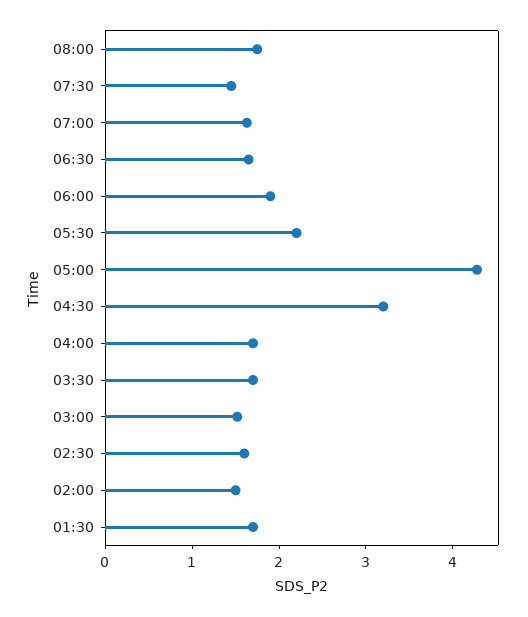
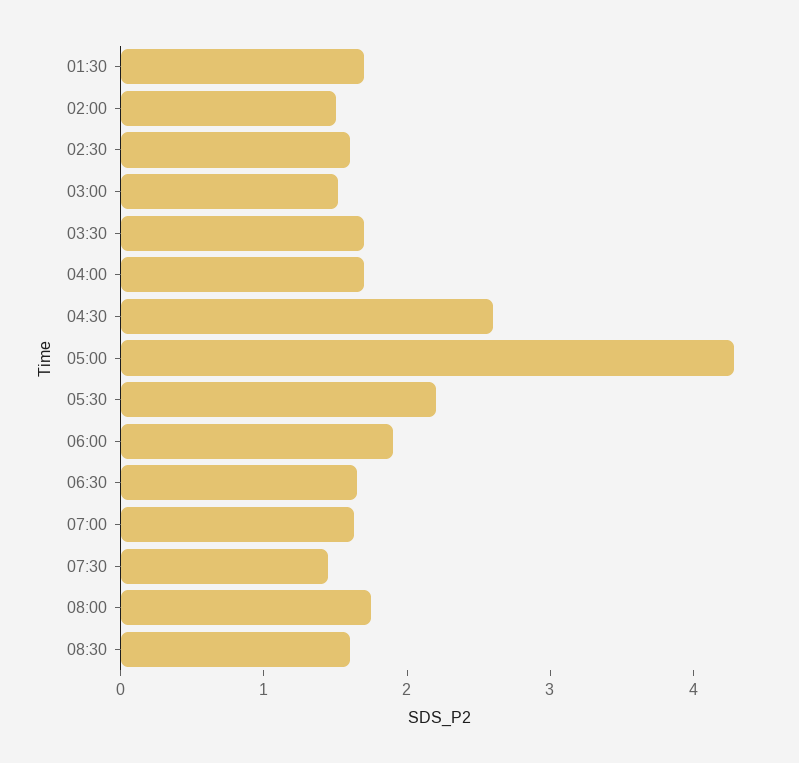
04:30: 3.2 -> 2.6
08:30: none -> 1.6

